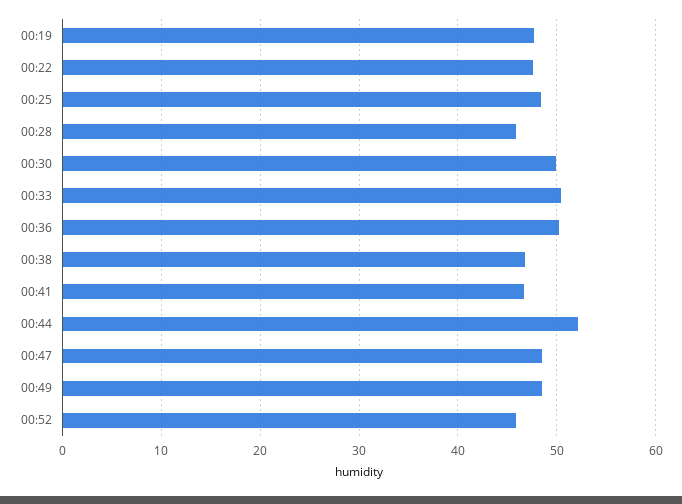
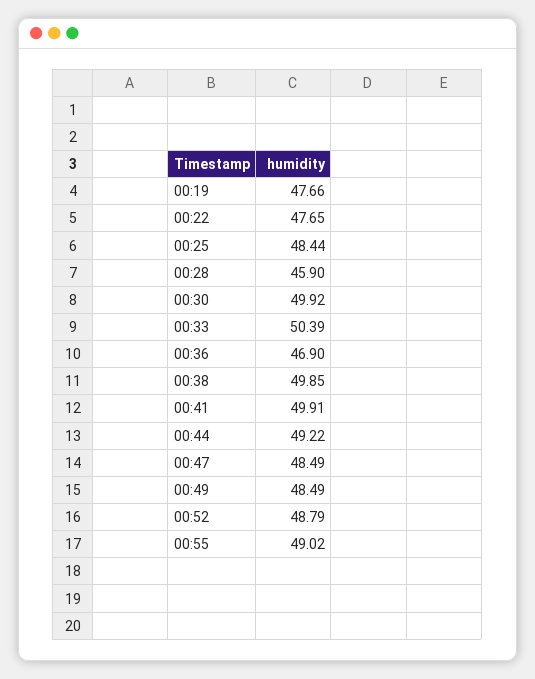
00:36: 50 -> 46.9
00:38: 47 -> 49.85
00:41: 47 -> 49.91
00:44: 52 -> 49.22
00:52: 46 -> 48.79
00:55: none -> 49.02

